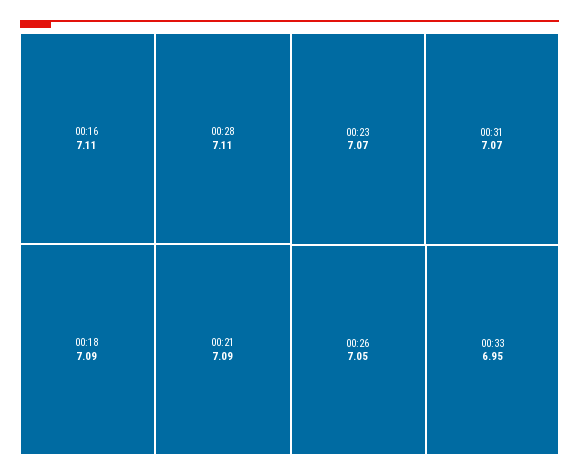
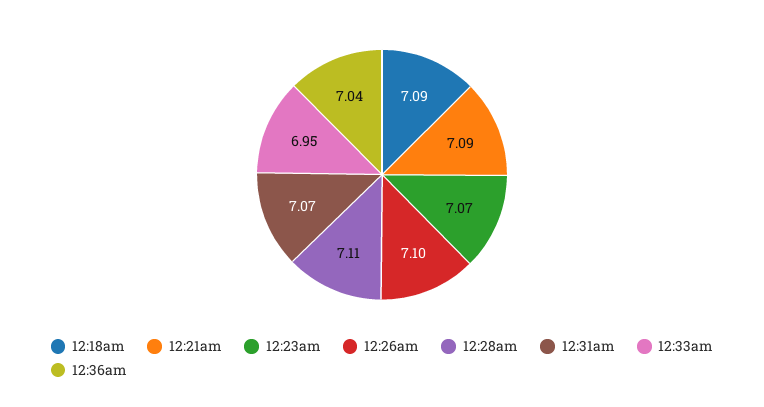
00:16: 7.11 -> none
00:26: 7.05 -> 7.1
12:36am: none -> 7.04

